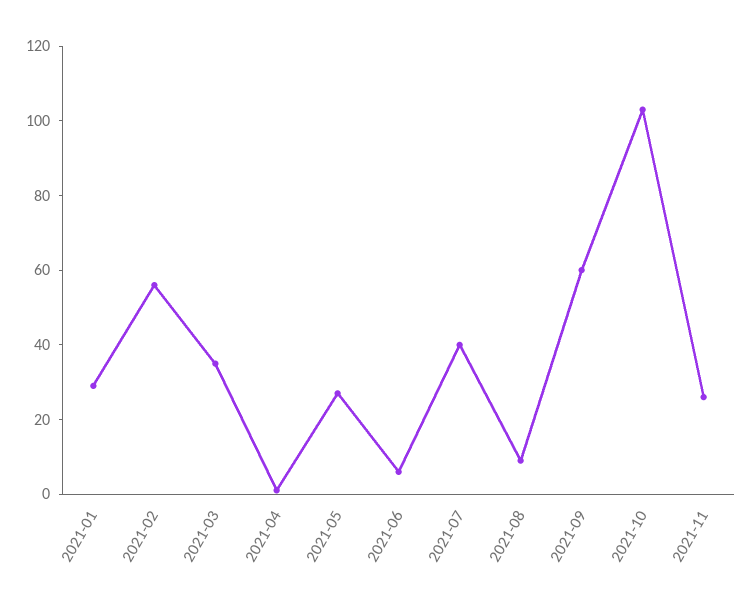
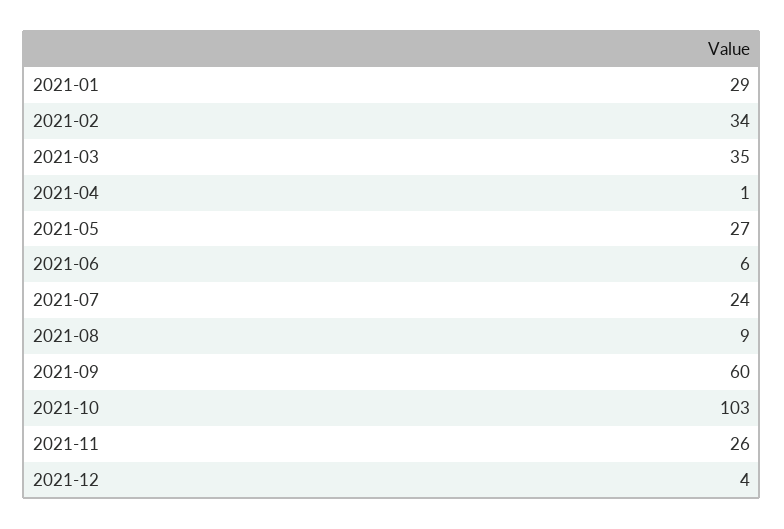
2021-02: 55 -> 34
2021-07: 40 -> 24
2021-12: none -> 4

